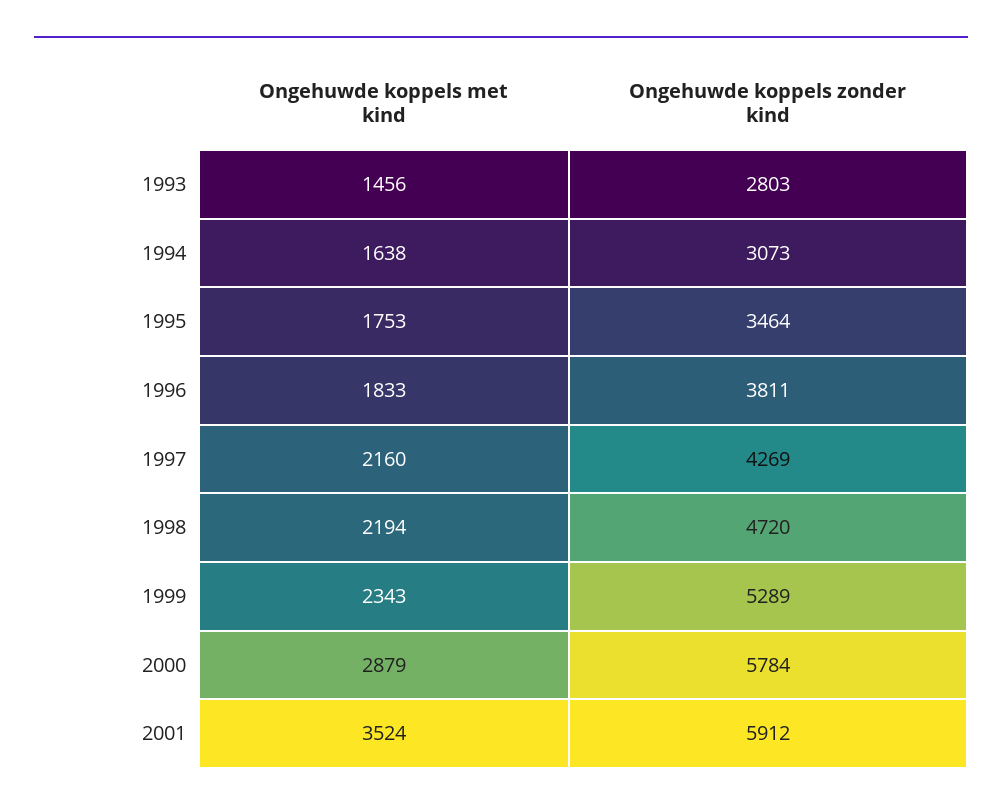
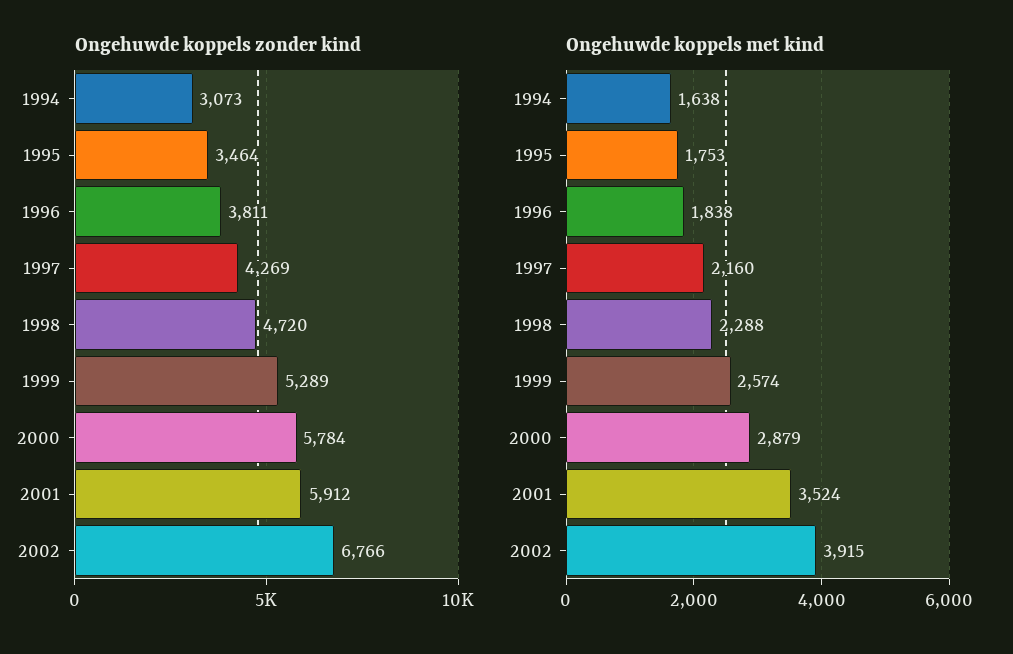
Ongehuwde koppels met kind, 1993: 1456 -> none
Ongehuwde koppels zonder kind, 1993: 2803 -> none
Ongehuwde koppels met kind, 1996: 1833 -> 1838
Ongehuwde koppels met kind, 1998: 2194 -> 2288
Ongehuwde koppels met kind, 1999: 2343 -> 2574
Ongehuwde koppels zonder kind, 2002: none -> 6766
Ongehuwde koppels met kind, 2002: none -> 3915

